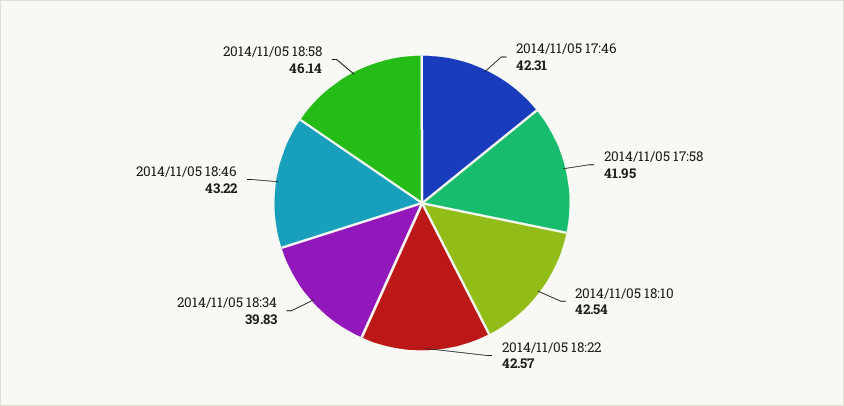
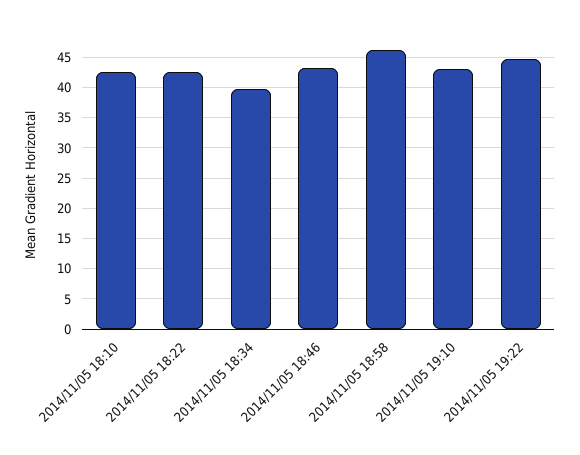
2014/11/05 17:46: 42.31 -> none
2014/11/05 17:58: 41.95 -> none
2014/11/05 19:10: none -> 43
2014/11/05 19:22: none -> 45

